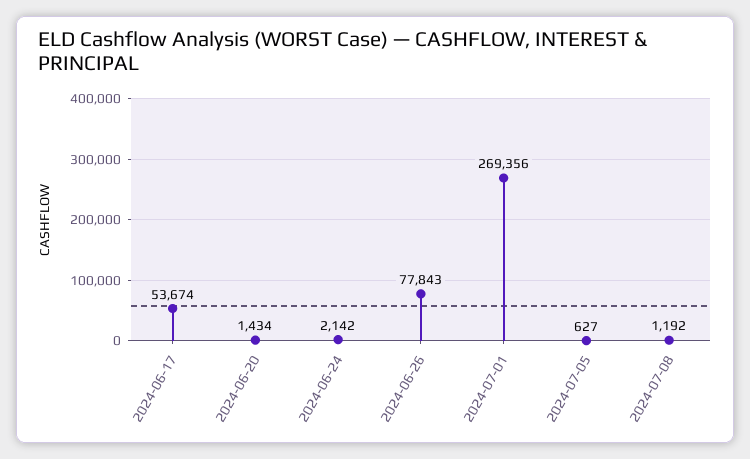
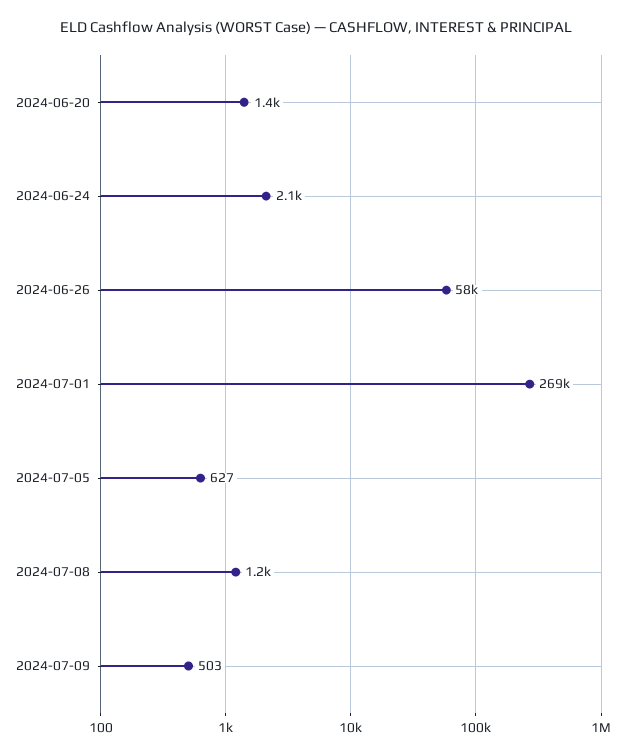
2024-06-17: 53674 -> none
2024-06-26: 77843 -> 58000
2024-07-09: none -> 503

